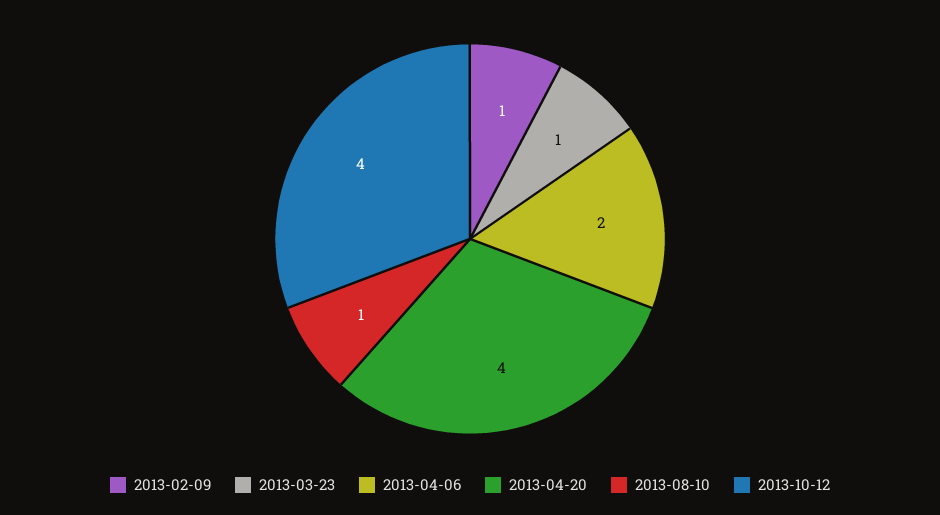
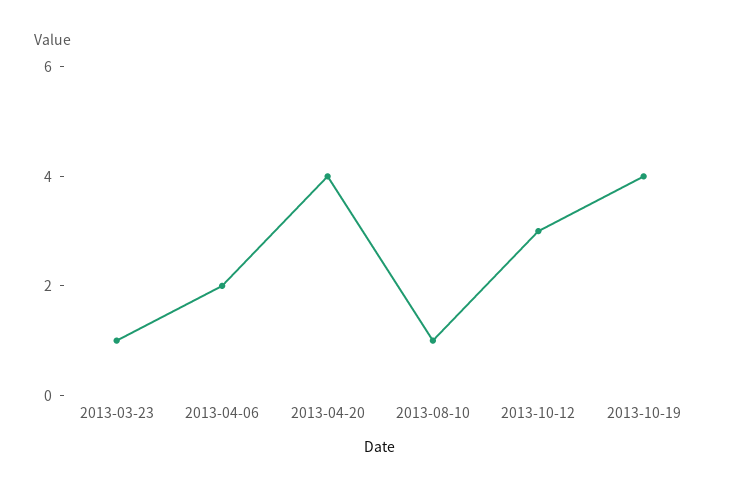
2013-02-09: 1 -> none
2013-10-12: 4 -> 3
2013-10-19: none -> 4

